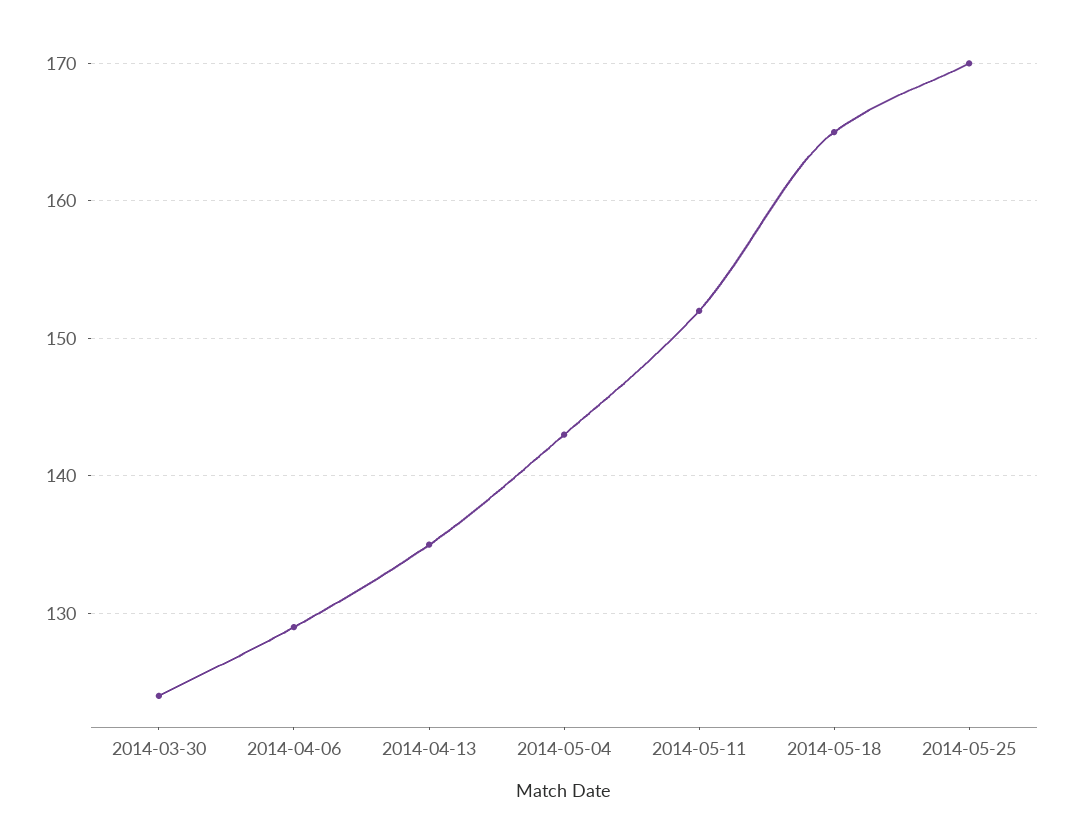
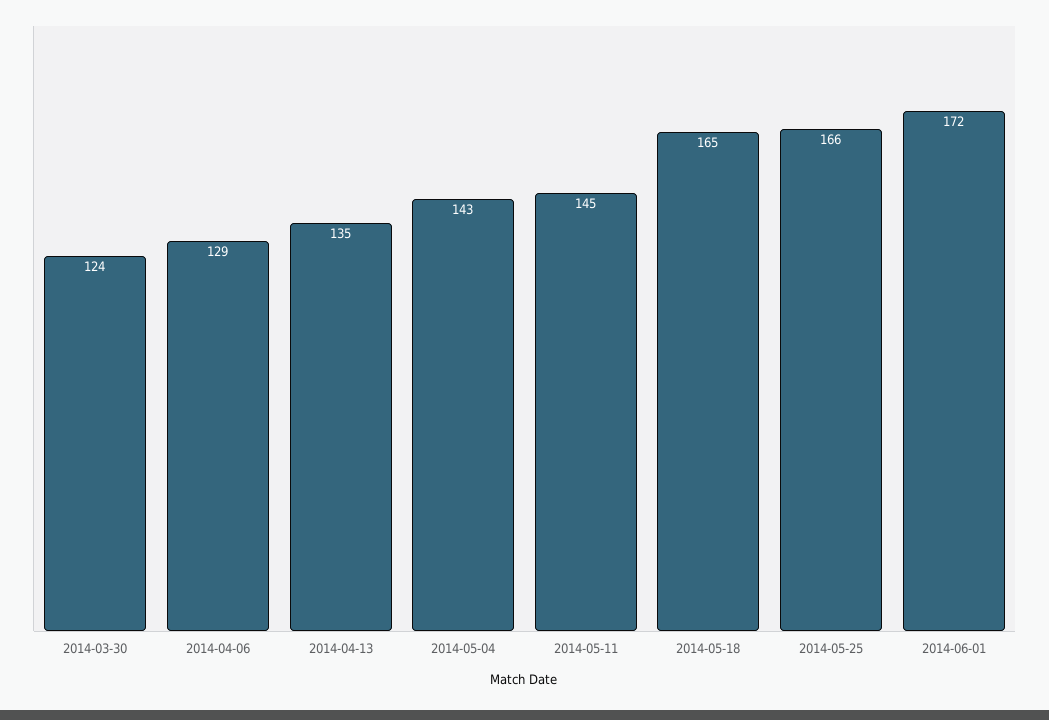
2014-05-11: 152 -> 145
2014-05-25: 170 -> 166
2014-06-01: none -> 172

